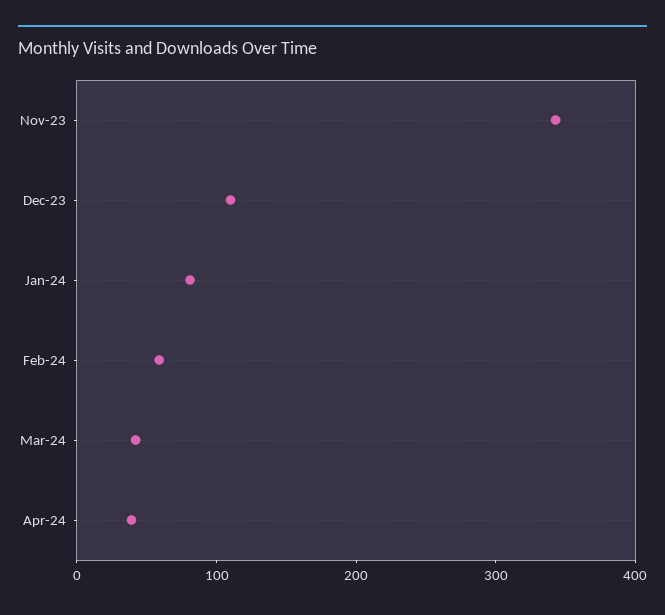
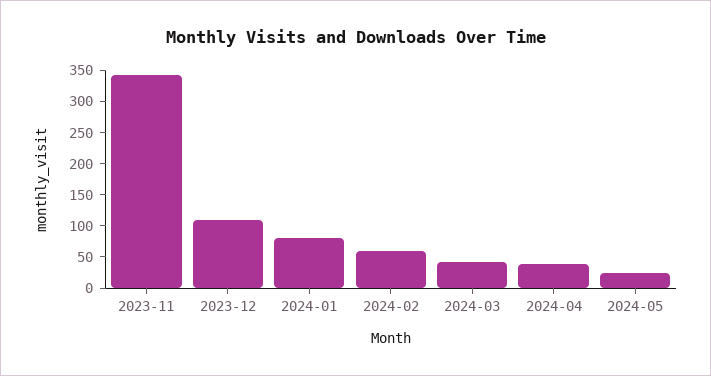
2024-05: none -> 25

